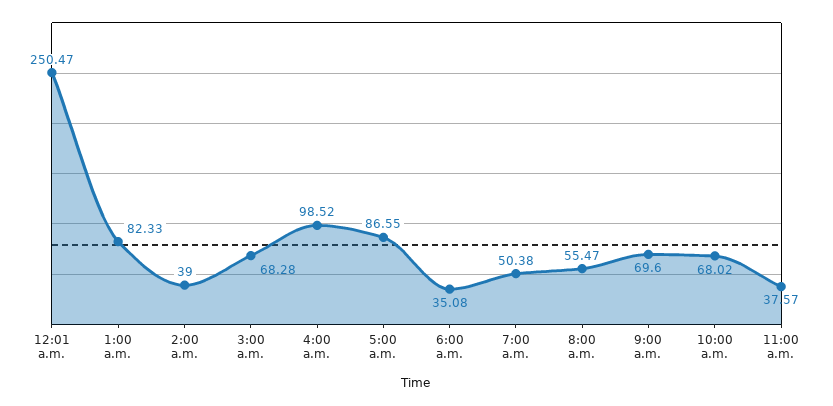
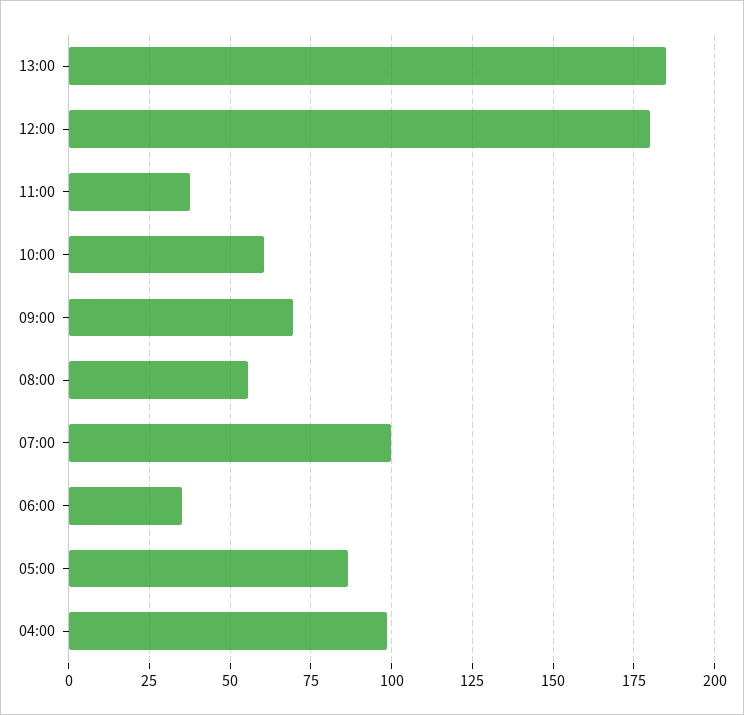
12:01 a.m.: 250.47 -> none
1:00 a.m.: 82.33 -> none
2:00 a.m.: 39 -> none
3:00 a.m.: 68.28 -> none
7:00 a.m.: 50.38 -> 100
10:00 a.m.: 68.02 -> 60
13:00: none -> 185
12:00: none -> 180

